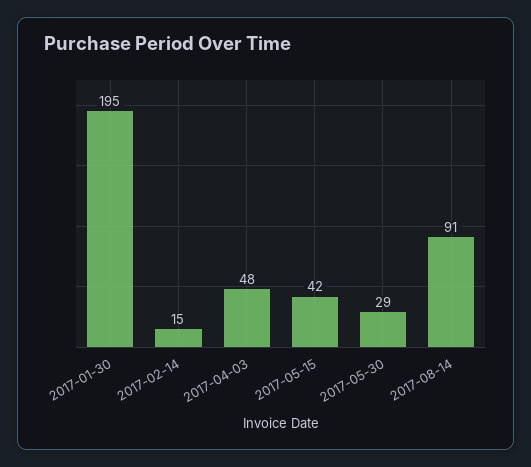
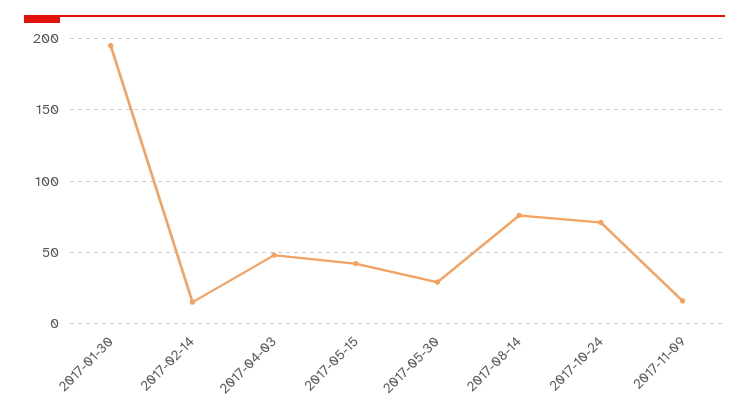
2017-08-14: 91 -> 75
2017-10-24: none -> 70
2017-11-09: none -> 15

